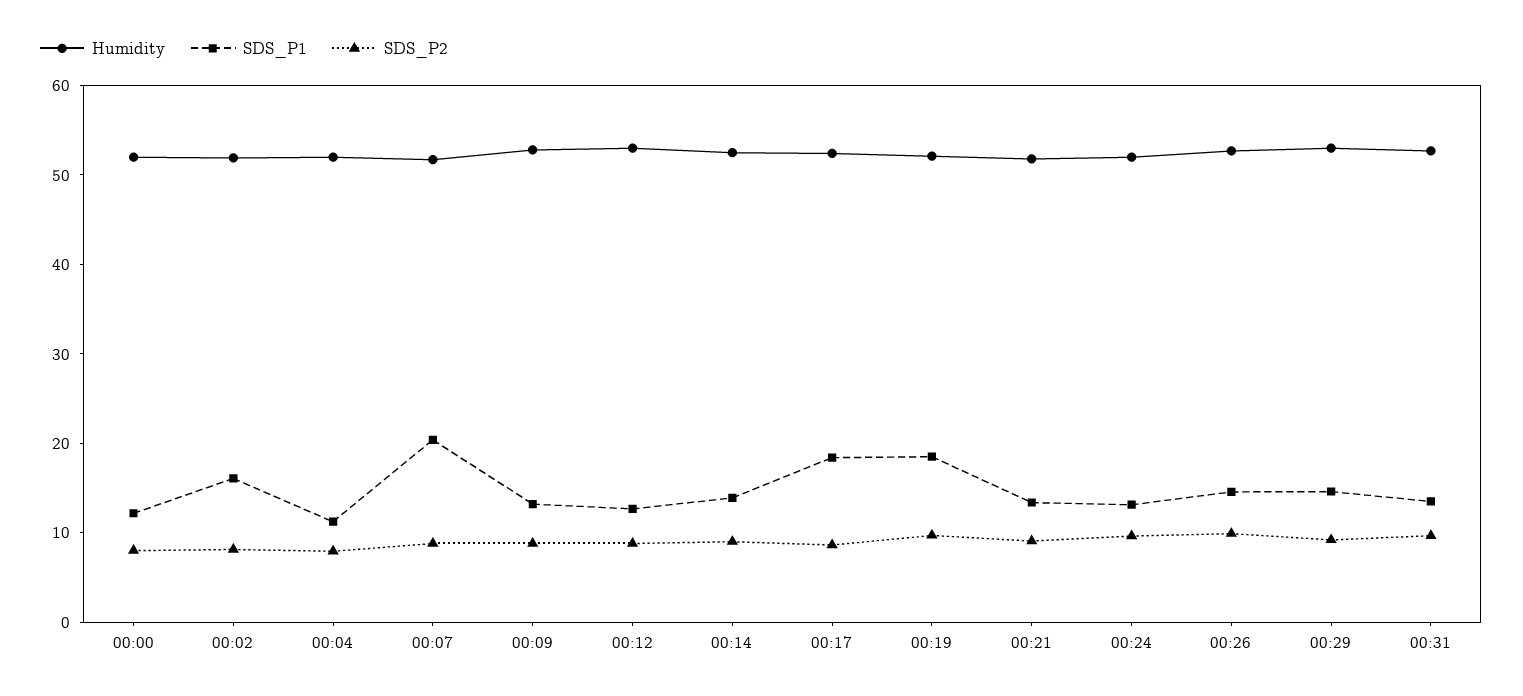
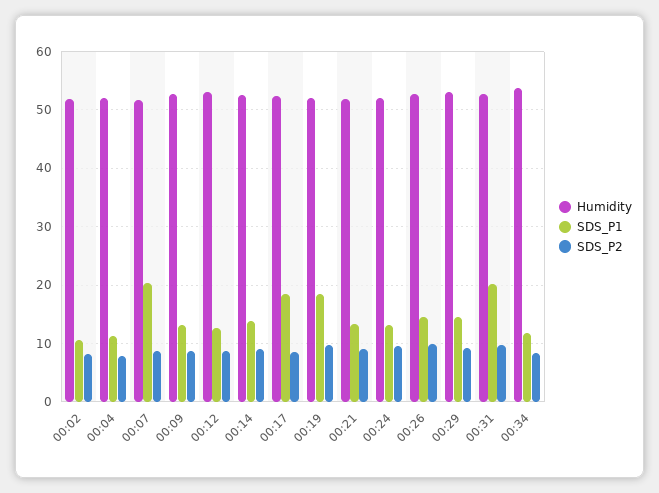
Humidity, 00:00: 52 -> none
SDS_P1, 00:00: 12 -> none
SDS_P2, 00:00: 8 -> none
SDS_P1, 00:02: 16 -> 10
SDS_P1, 00:31: 14 -> 20
Humidity, 00:34: none -> 54
SDS_P1, 00:34: none -> 12
SDS_P2, 00:34: none -> 8

